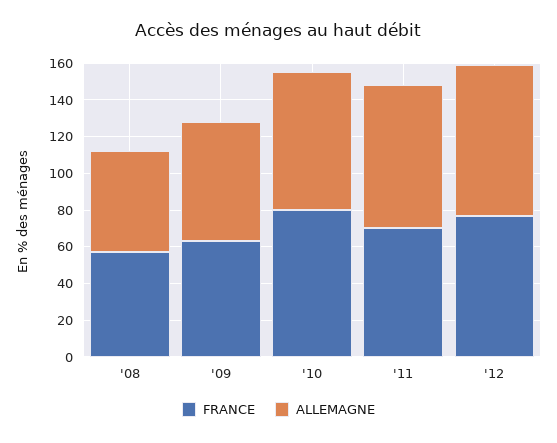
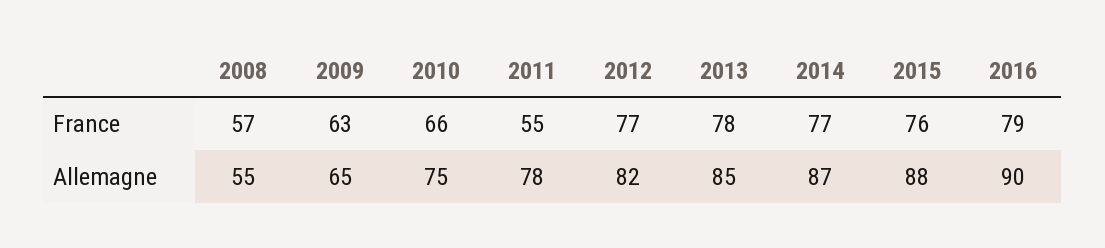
FRANCE, '10: 80 -> 66
FRANCE, '11: 70 -> 55
FRANCE, 2013: none -> 78
FRANCE, 2014: none -> 77
FRANCE, 2015: none -> 76
FRANCE, 2016: none -> 79
ALLEMAGNE, 2013: none -> 85
ALLEMAGNE, 2014: none -> 87
ALLEMAGNE, 2015: none -> 88
ALLEMAGNE, 2016: none -> 90

